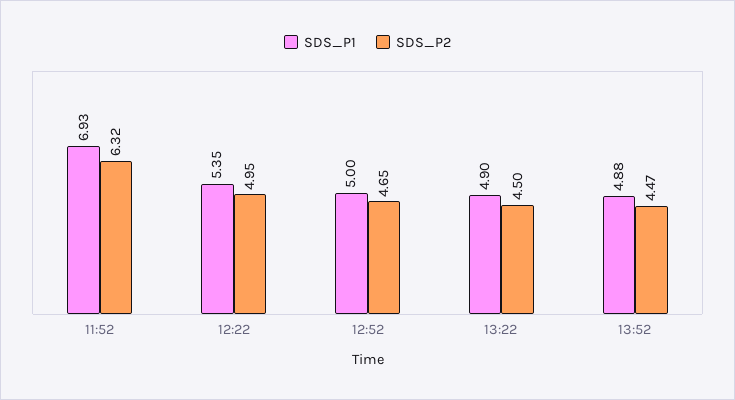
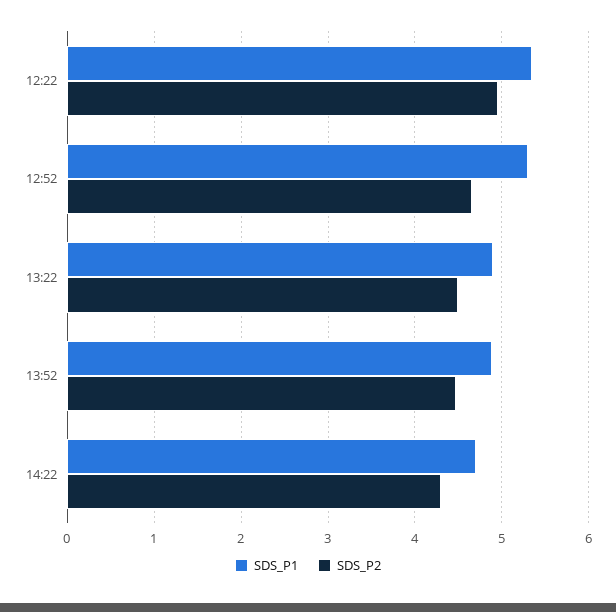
SDS_P1, 11:52: 6.93 -> none
SDS_P2, 11:52: 6.32 -> none
SDS_P1, 12:52: 5 -> 5.3
SDS_P1, 14:22: none -> 4.7
SDS_P2, 14:22: none -> 4.3

